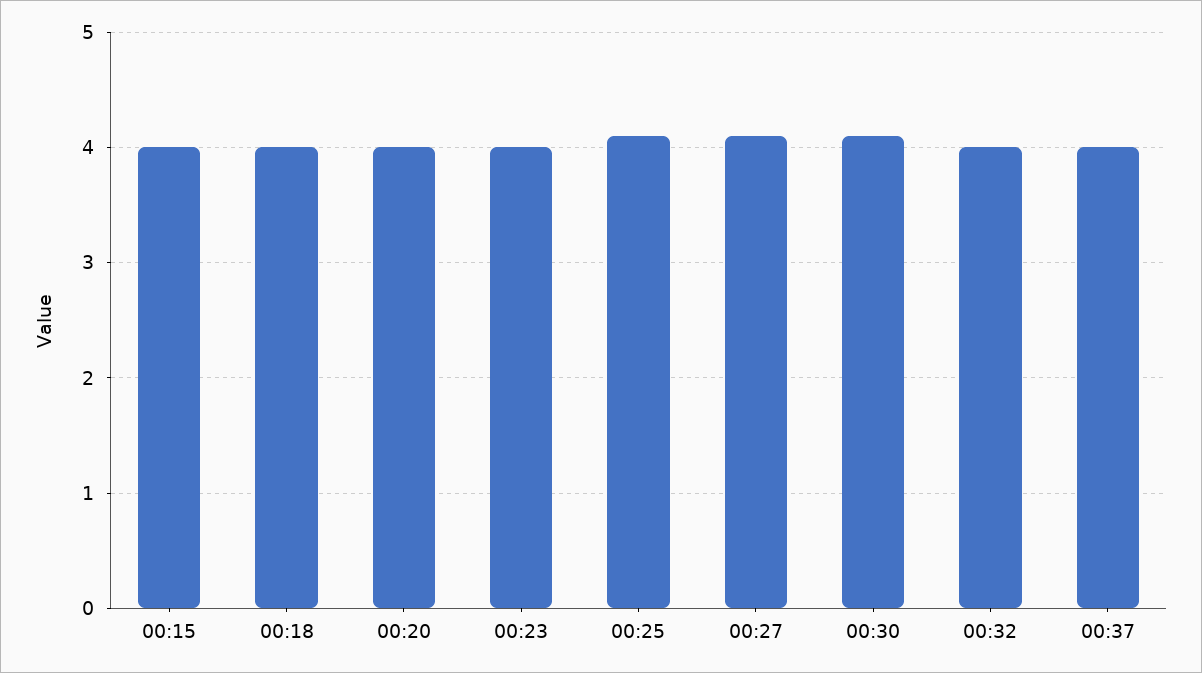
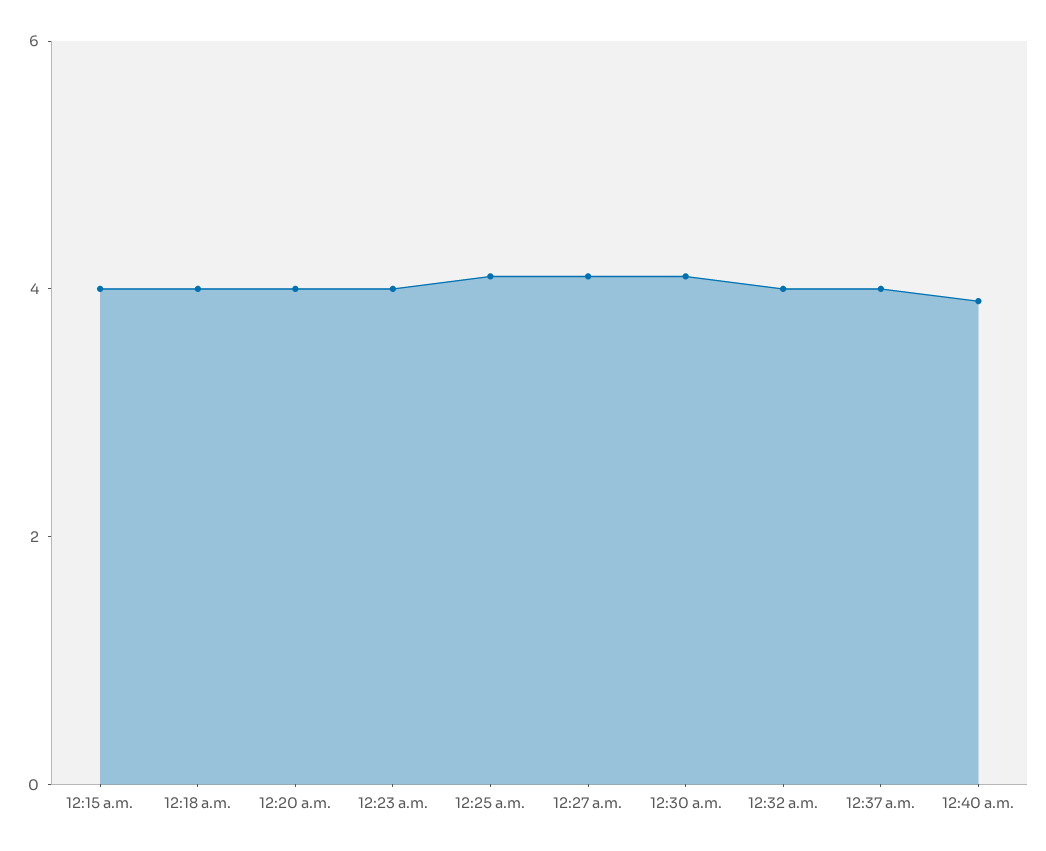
12:40 a.m.: none -> 4

